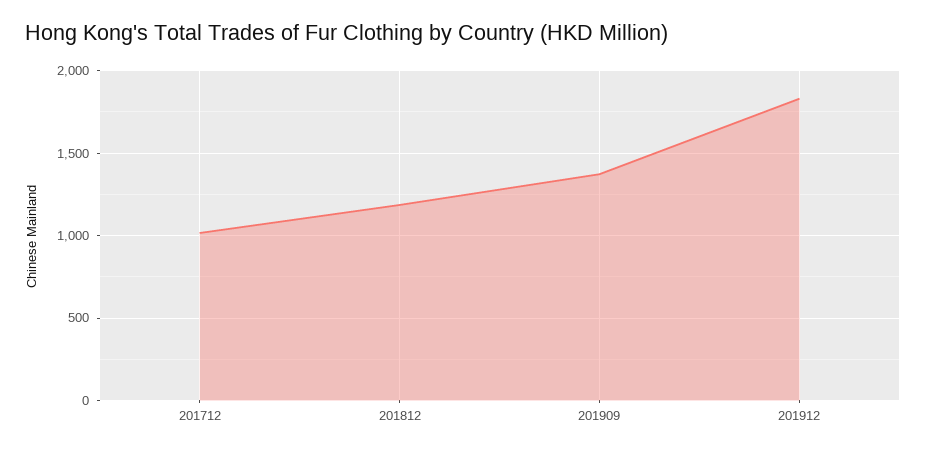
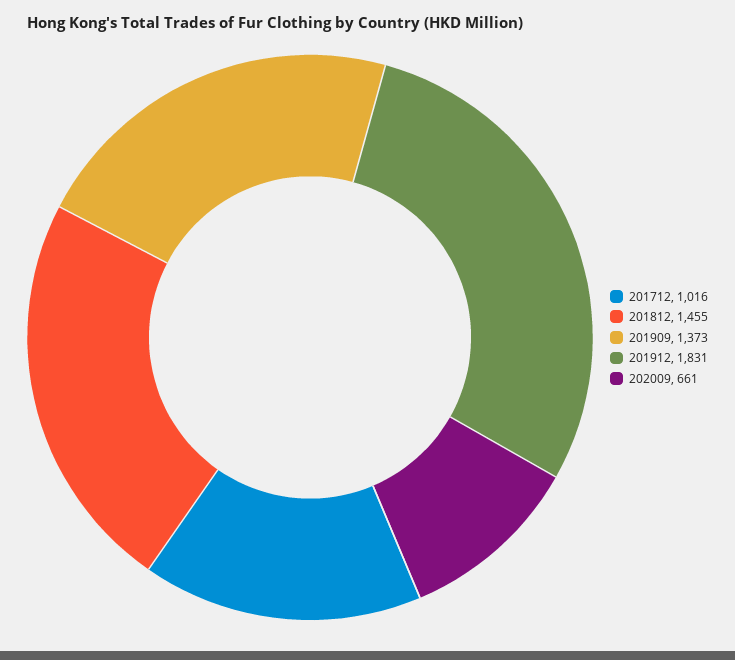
201812: 1200 -> 1455
202009: none -> 661

